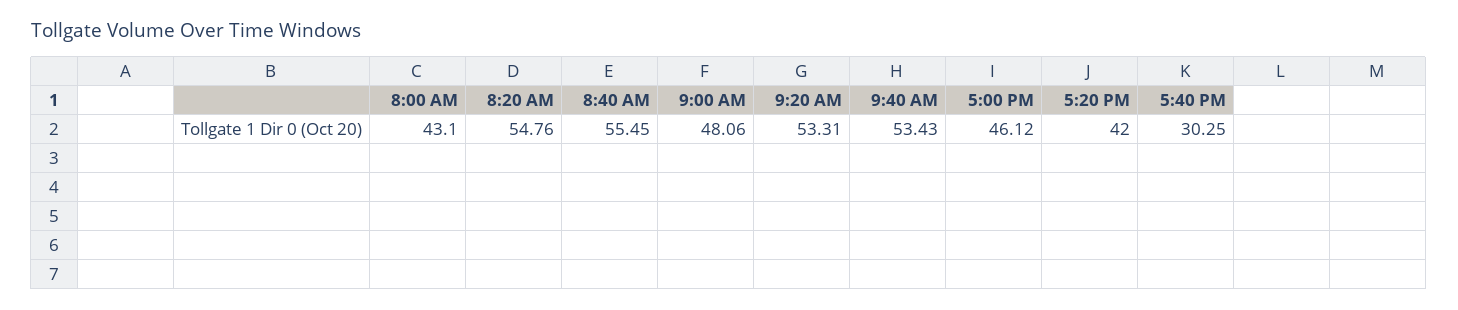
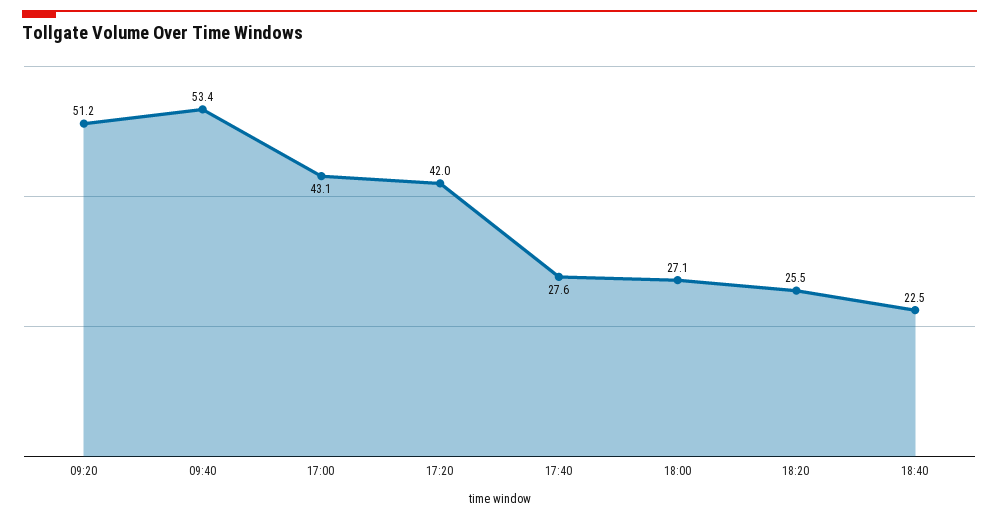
8:00 AM: 43.1 -> none
8:20 AM: 54.76 -> none
8:40 AM: 55.45 -> none
9:00 AM: 48.06 -> none
9:20 AM: 53.31 -> 51.2
5:00 PM: 46.12 -> 43.1
5:40 PM: 30.25 -> 27.6
18:00: none -> 27.1
18:20: none -> 25.5
18:40: none -> 22.5

